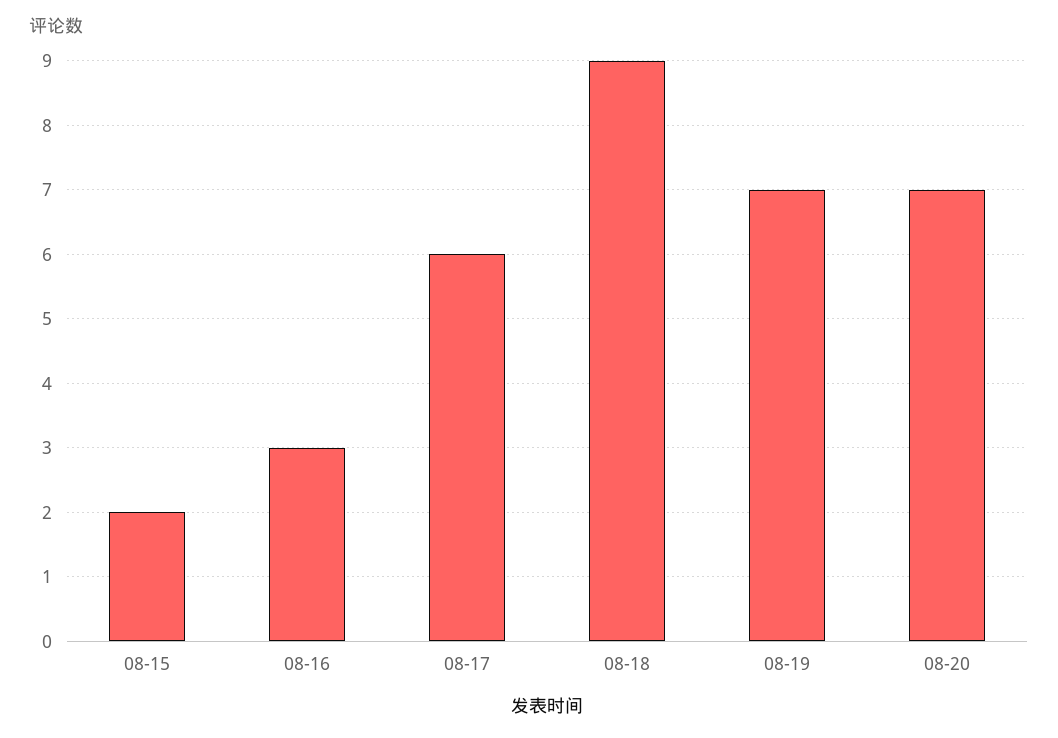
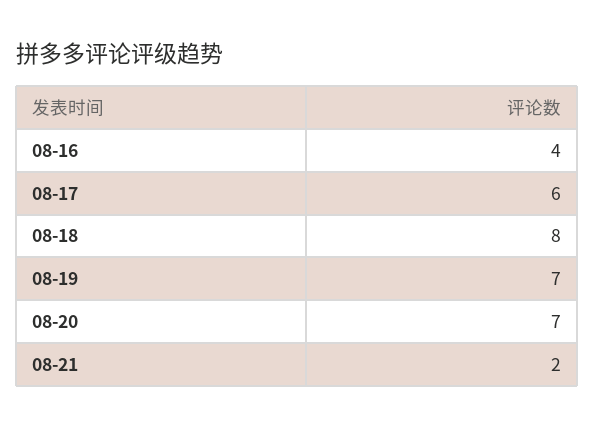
08-15: 2 -> none
08-16: 3 -> 4
08-18: 9 -> 8
08-21: none -> 2

